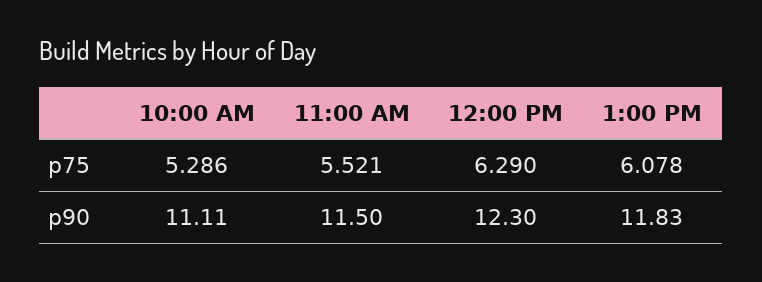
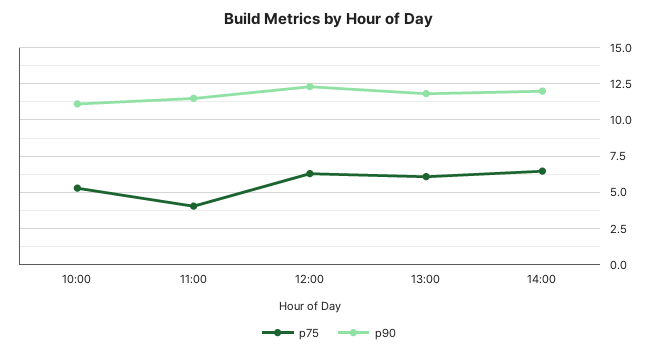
p75, 11:00 AM: 5.521 -> 4
p75, 14:00: none -> 6.5
p90, 14:00: none -> 12

